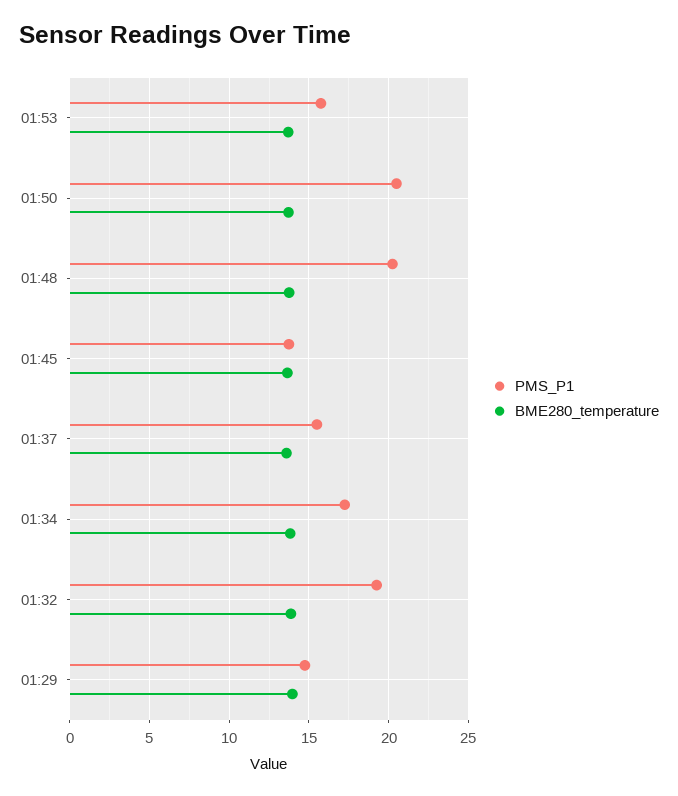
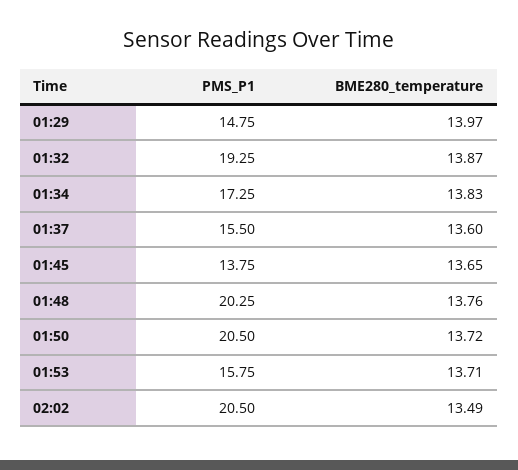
PMS_P1, 02:02: none -> 20.5
BME280_temperature, 02:02: none -> 13.49

